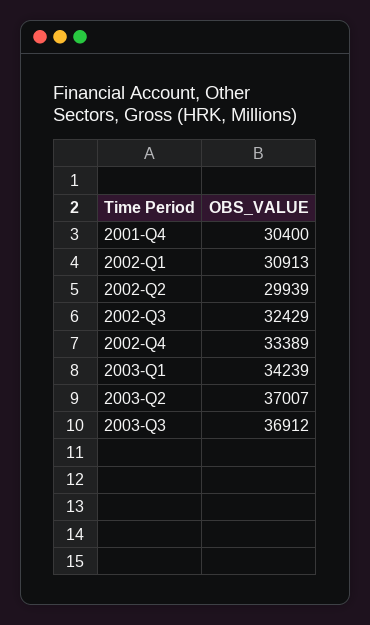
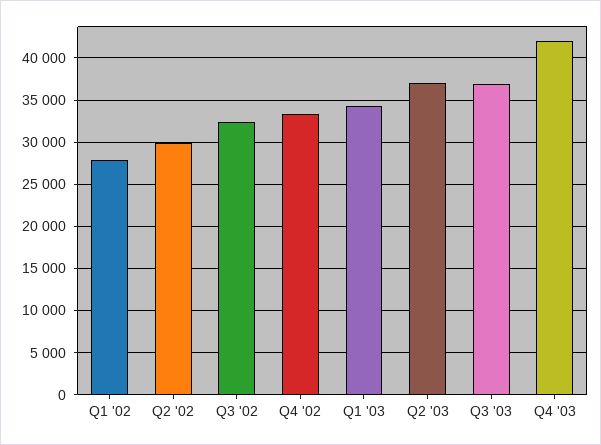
2001-Q4: 30400 -> none
2002-Q1: 30913 -> 28000
Q4 '03: none -> 42000

